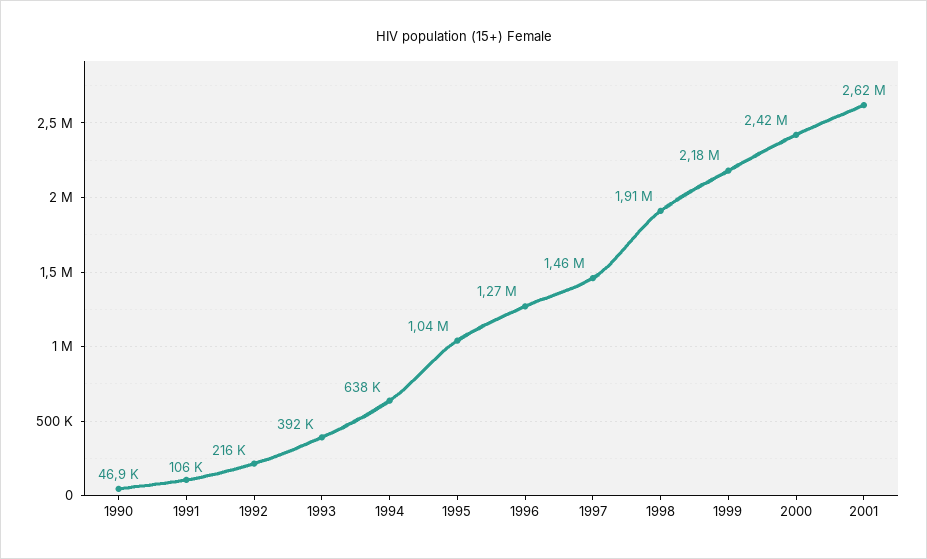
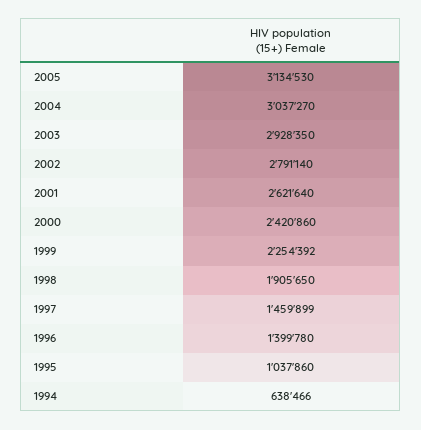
1990: 46900 -> none
1991: 106000 -> none
1992: 216000 -> none
1993: 392000 -> none
1996: 1270000 -> 1399780
1999: 2180000 -> 2254392
2005: none -> 3134530
2004: none -> 3037270
2003: none -> 2928350
2002: none -> 2791140

